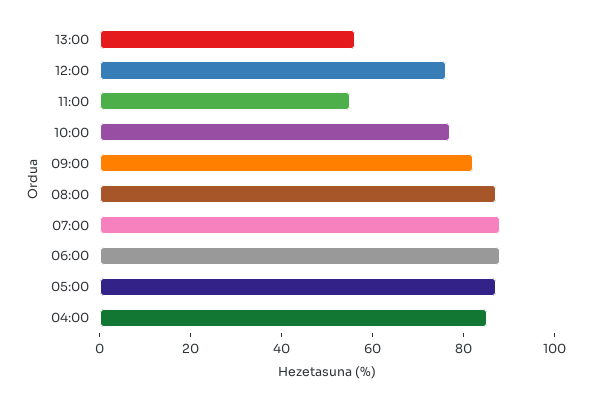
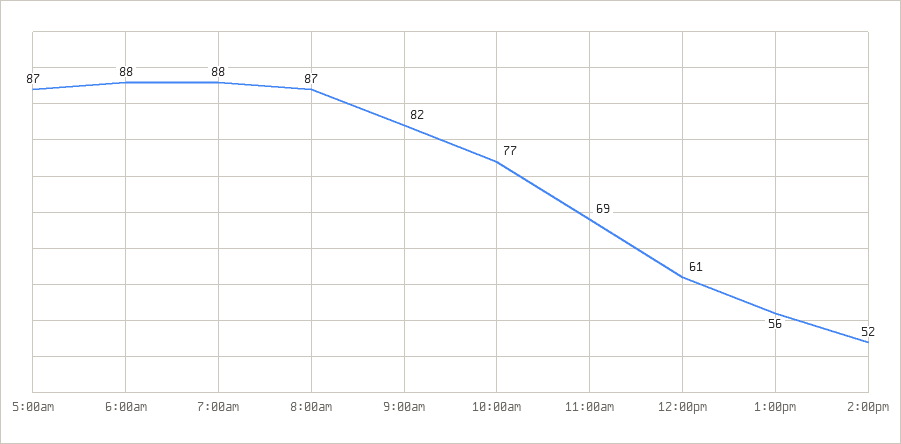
12:00: 75 -> 61
11:00: 55 -> 69
04:00: 85 -> none
2:00pm: none -> 52

